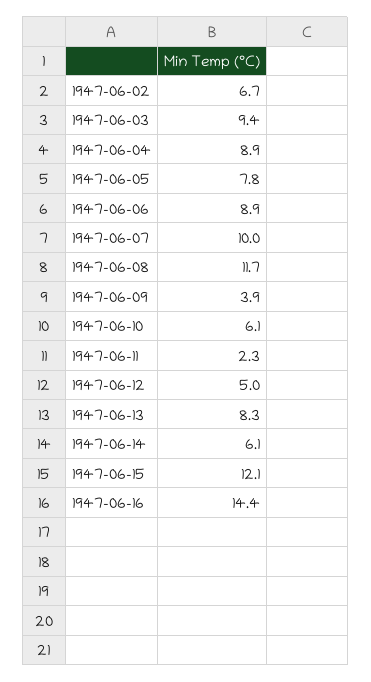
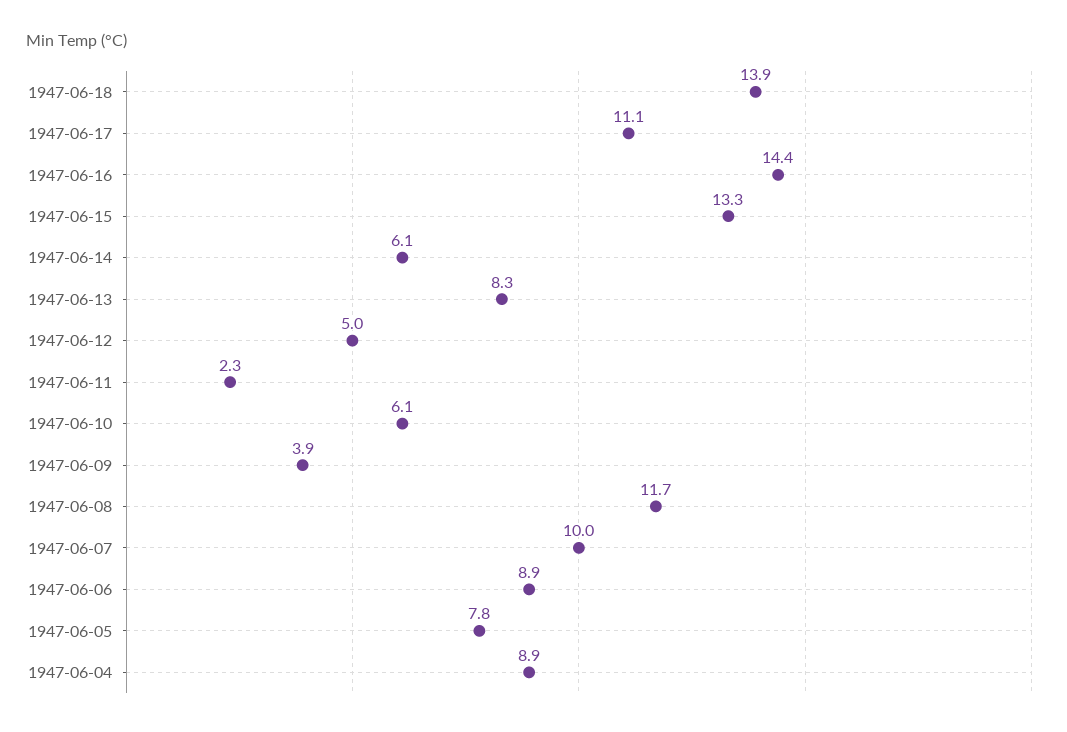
1947-06-02: 6.7 -> none
1947-06-03: 9.4 -> none
1947-06-15: 12.1 -> 13.3
1947-06-18: none -> 13.9
1947-06-17: none -> 11.1

